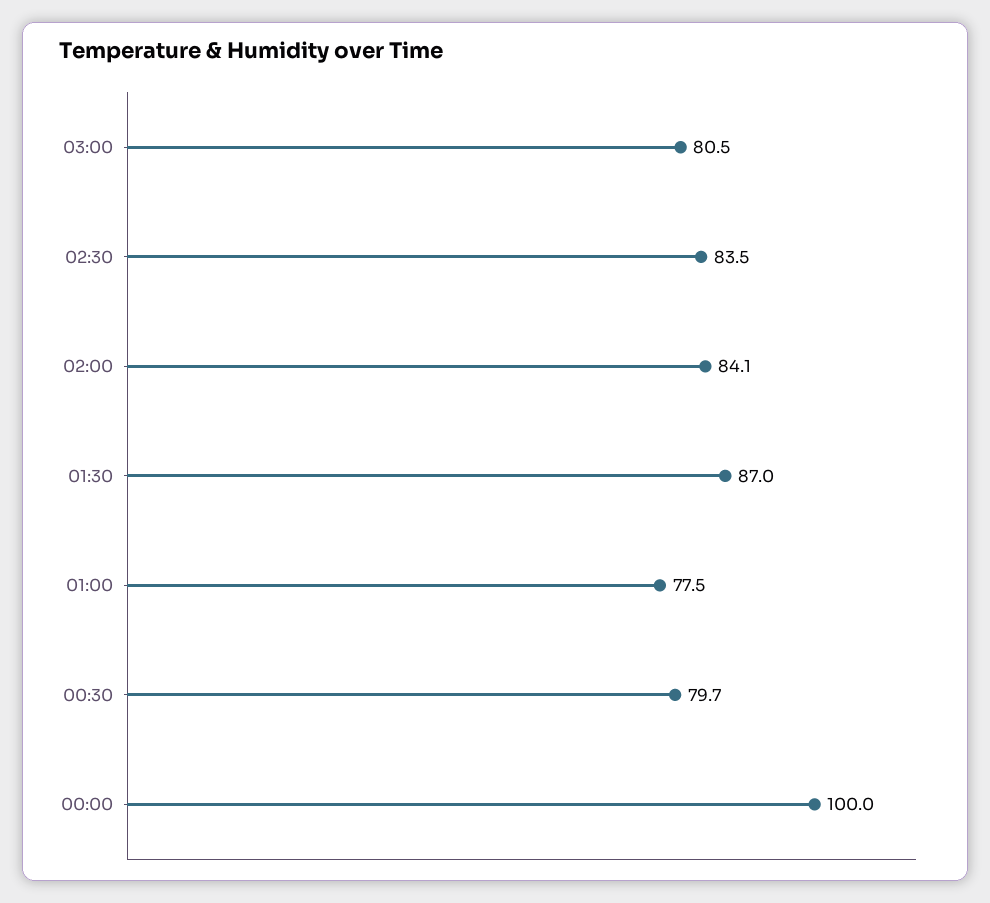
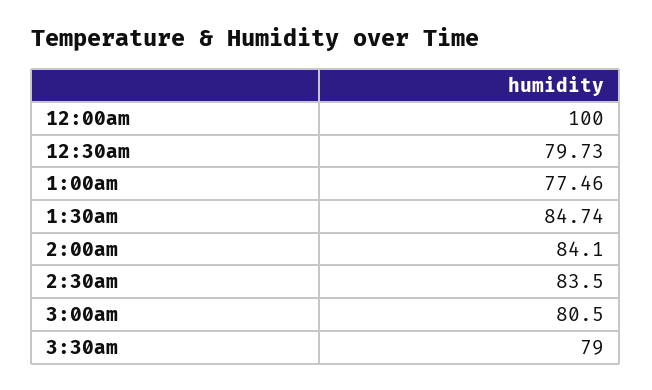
01:30: 87 -> 84.74
3:30am: none -> 79

